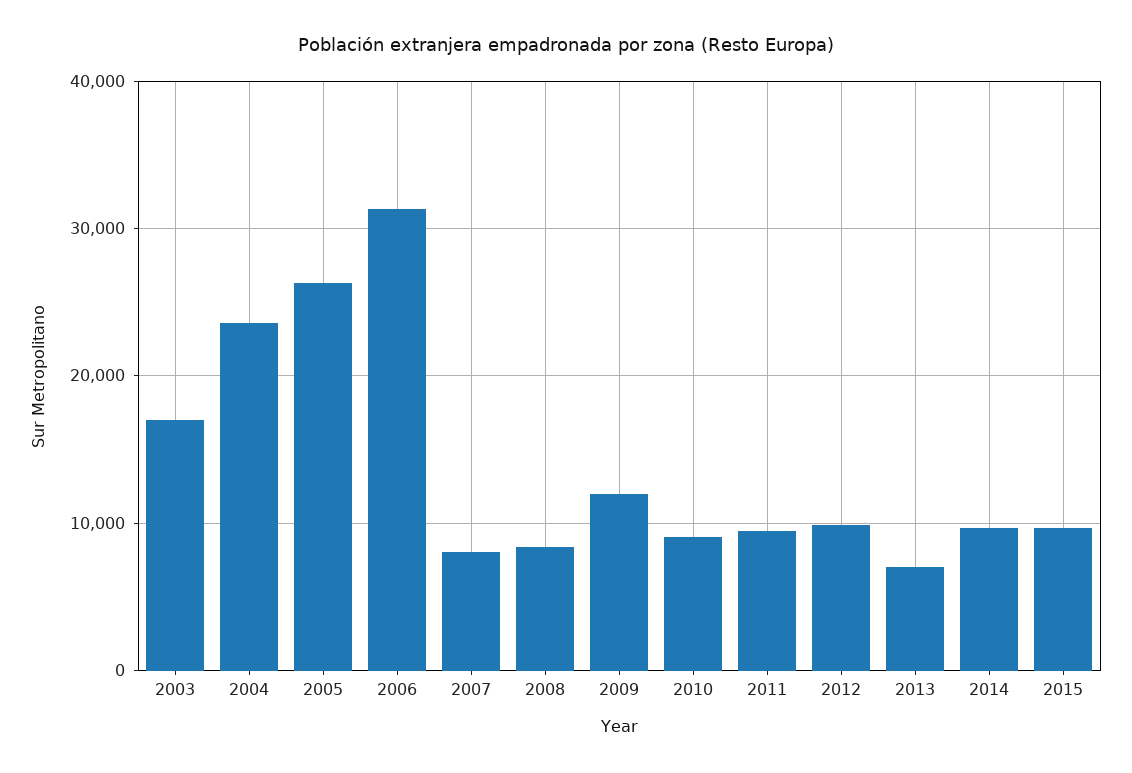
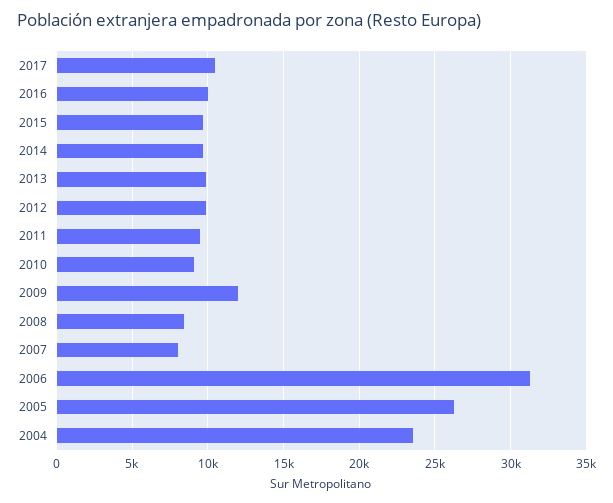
2003: 17000 -> none
2013: 7000 -> 10000
2017: none -> 10500
2016: none -> 10000

